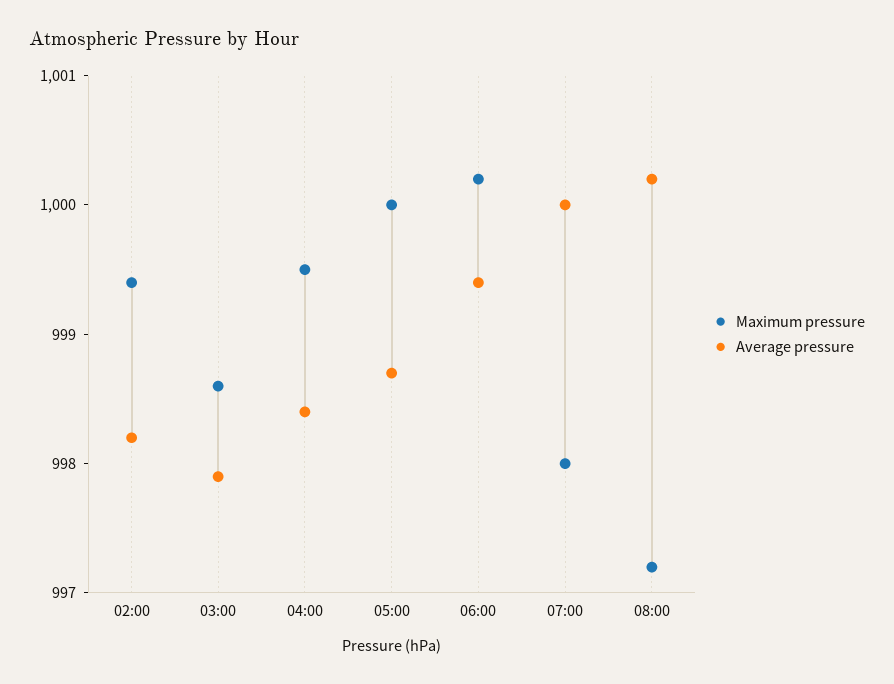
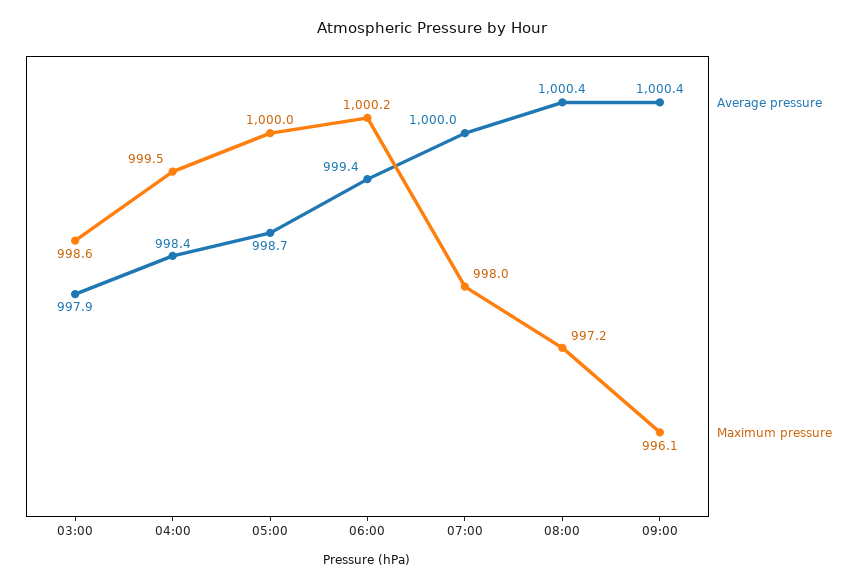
Maximum pressure, 02:00: 999.4 -> none
Average pressure, 02:00: 998.2 -> none
Average pressure, 08:00: 1000.2 -> 1000.4
Average pressure, 09:00: none -> 1000.4
Maximum pressure, 09:00: none -> 996.1

